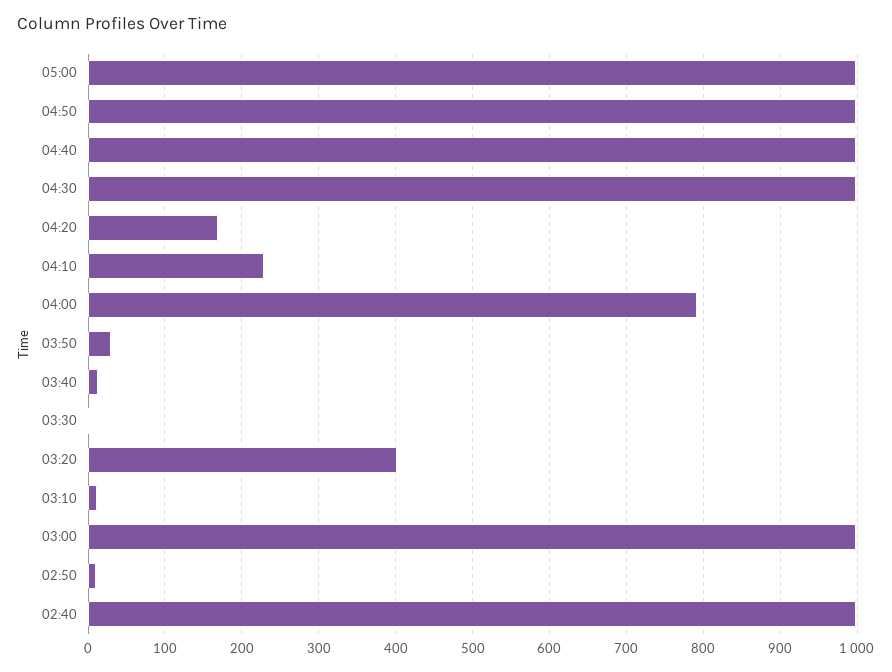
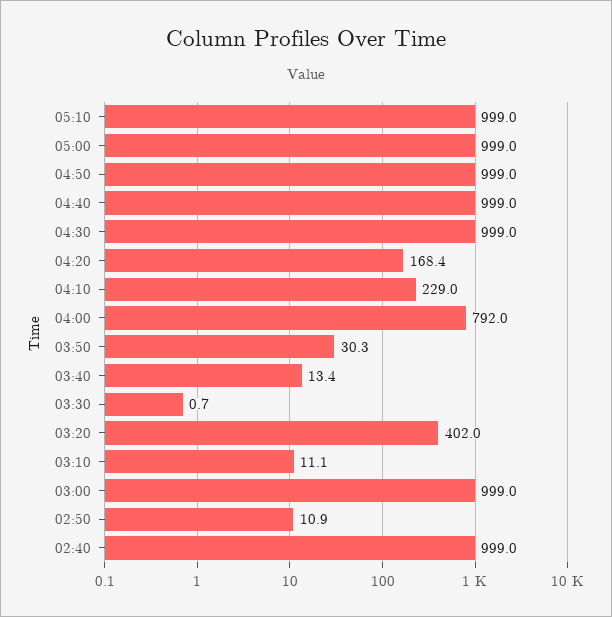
05:10: none -> 999

